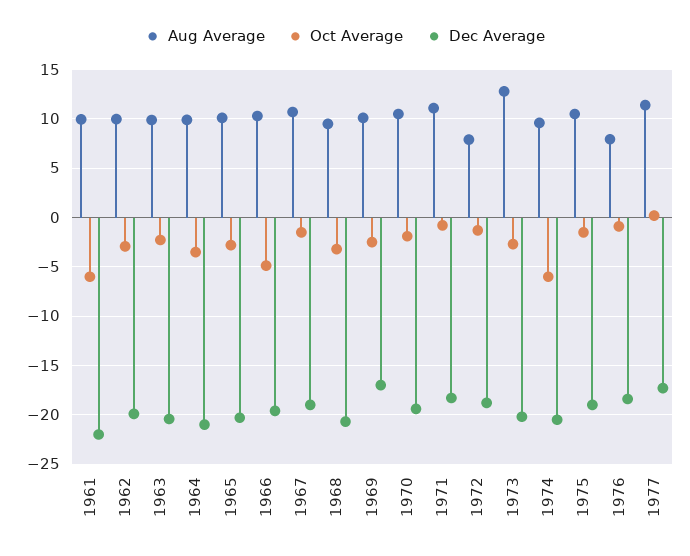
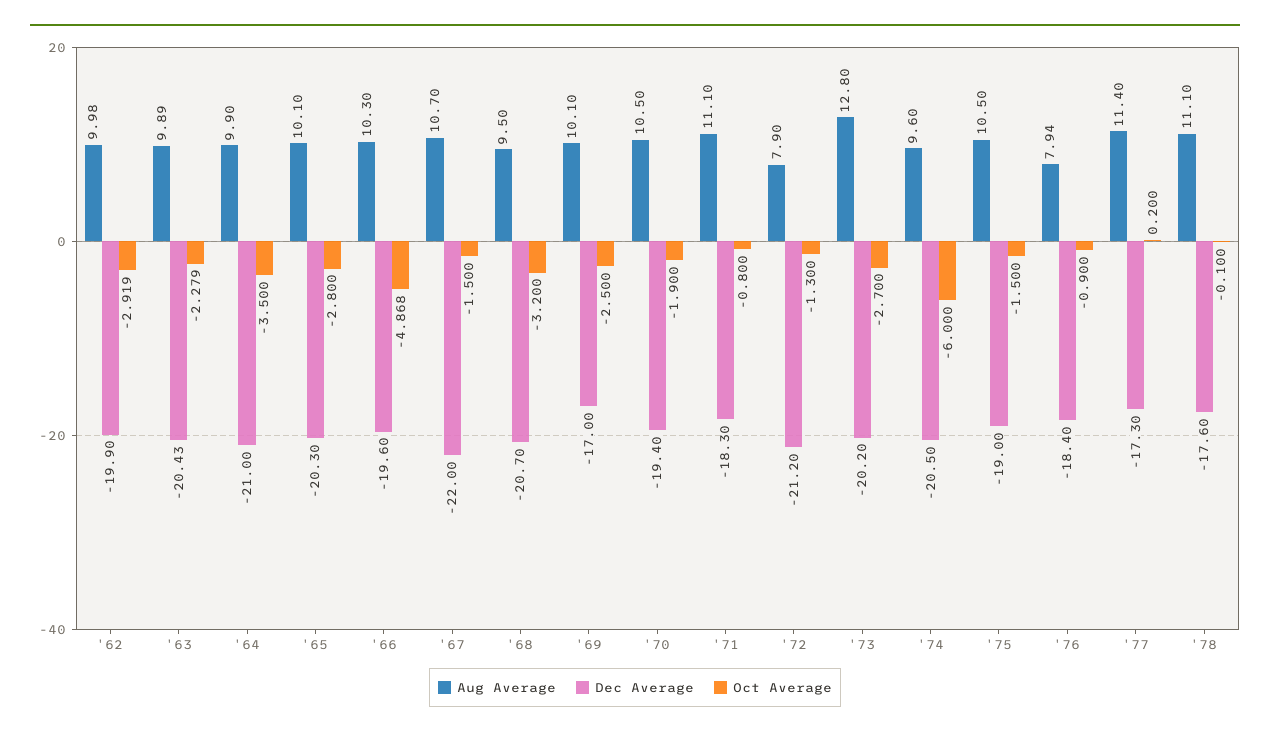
Aug Average, 1961: 10 -> none
Oct Average, 1961: -6 -> none
Dec Average, 1961: -22 -> none
Dec Average, 1967: -19 -> -22
Dec Average, 1972: -19 -> -21.2
Aug Average, '78: none -> 11.1
Dec Average, '78: none -> -17.6
Oct Average, '78: none -> -0.1

